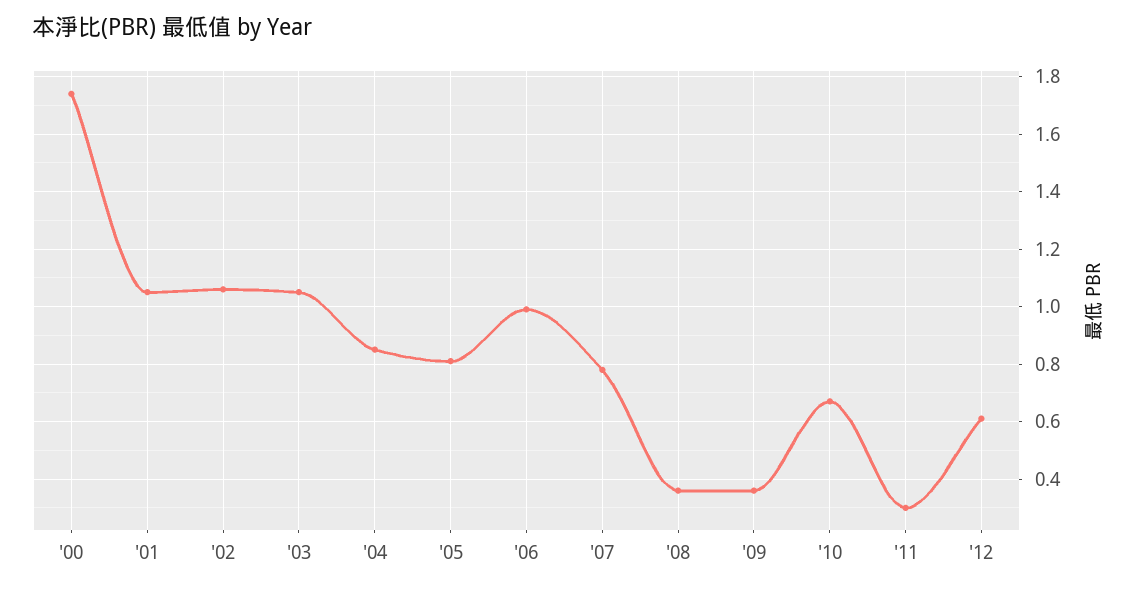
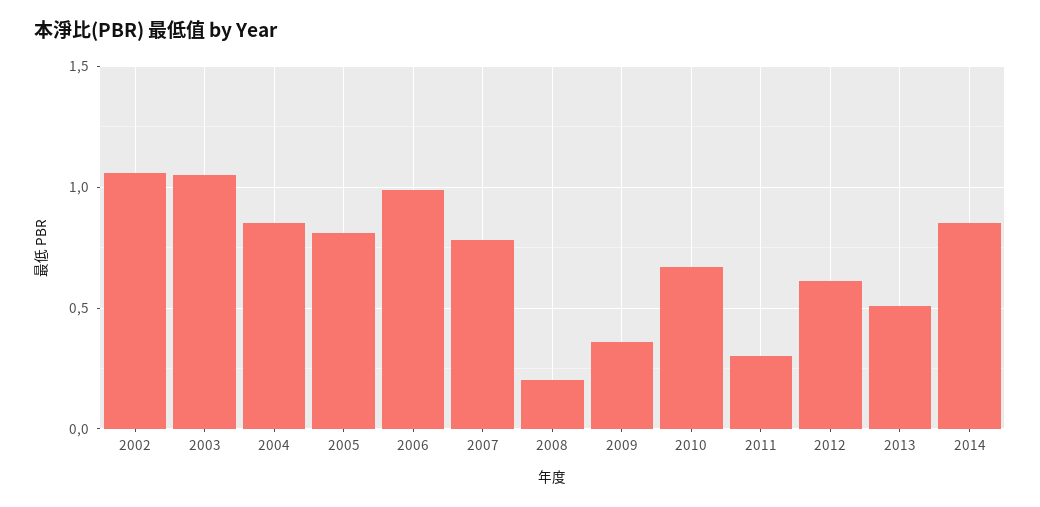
'00: 1.75 -> none
'01: 1.05 -> none
'08: 0.35 -> 0.2
2013: none -> 0.5
2014: none -> 0.85

